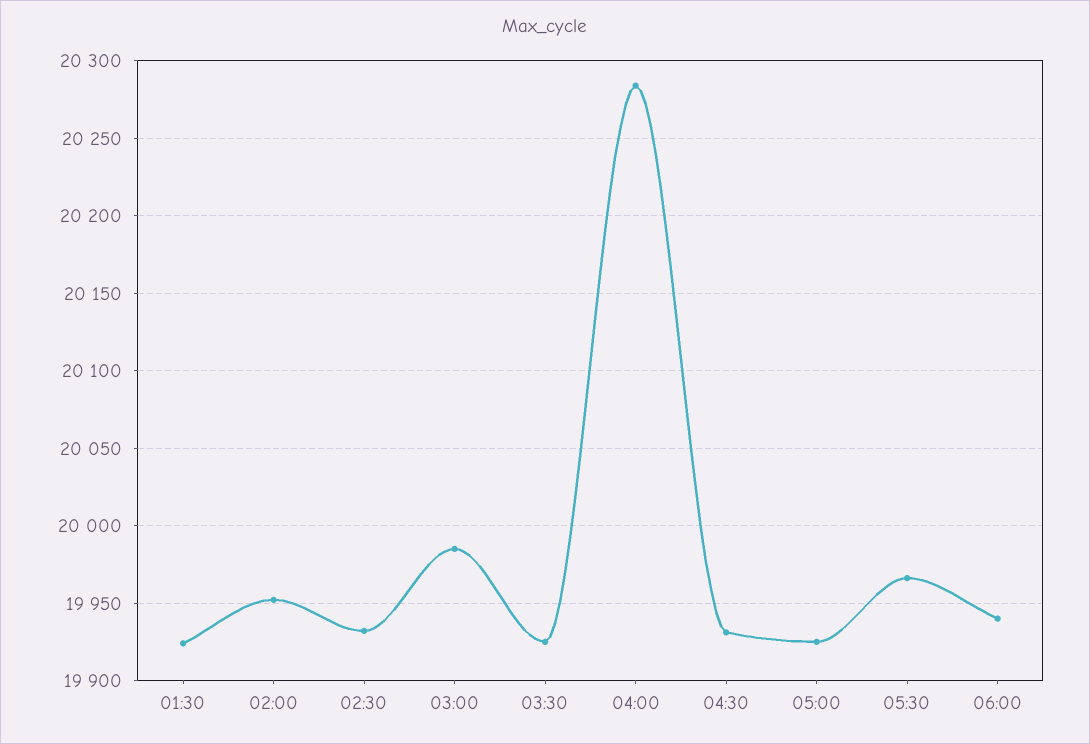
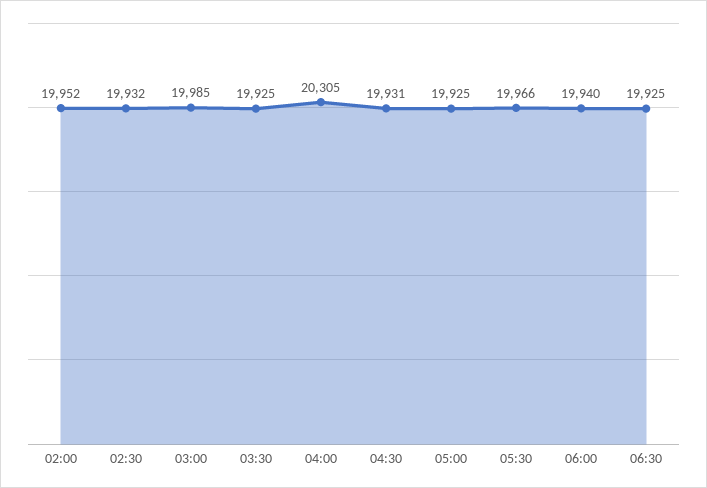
01:30: 19925 -> none
04:00: 20285 -> 20305
06:30: none -> 19925

